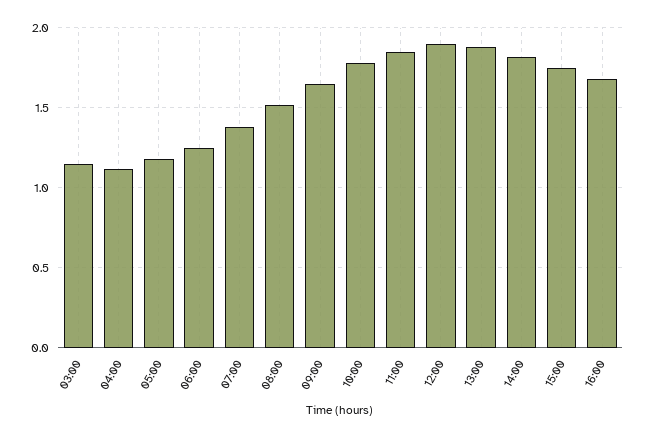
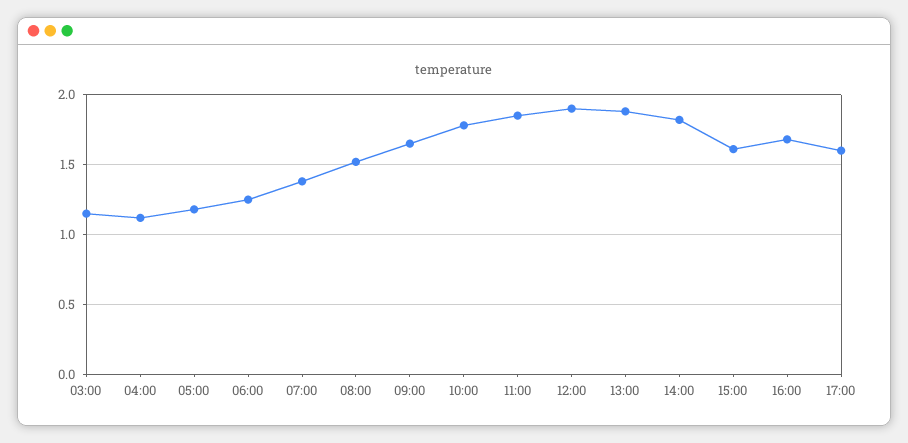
15:00: 1.75 -> 1.6
17:00: none -> 1.6

